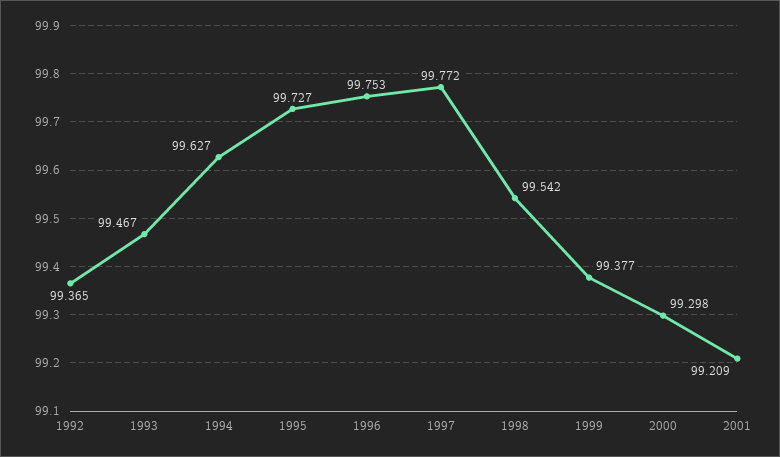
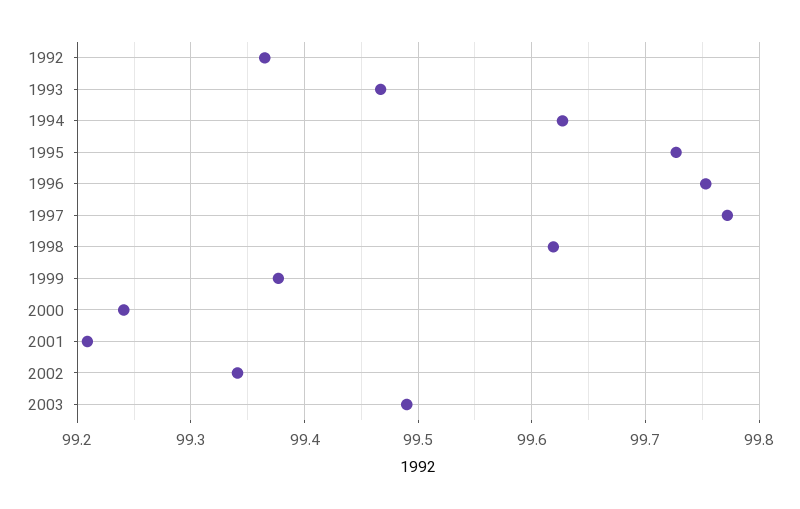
1998: 99.542 -> 99.62
2000: 99.298 -> 99.24
2002: none -> 99.34
2003: none -> 99.49

